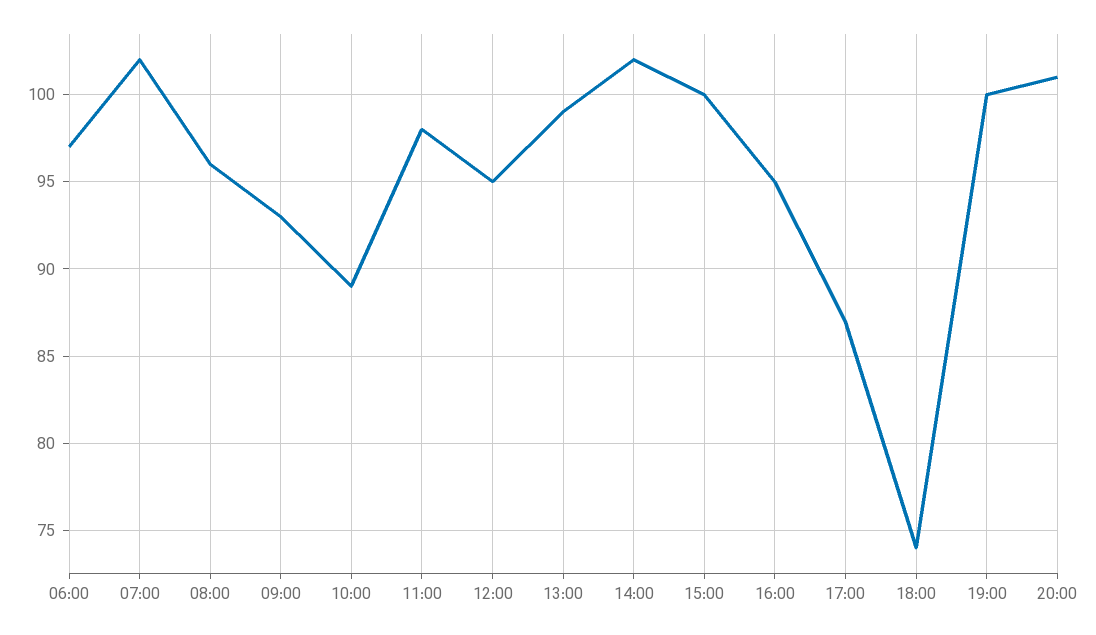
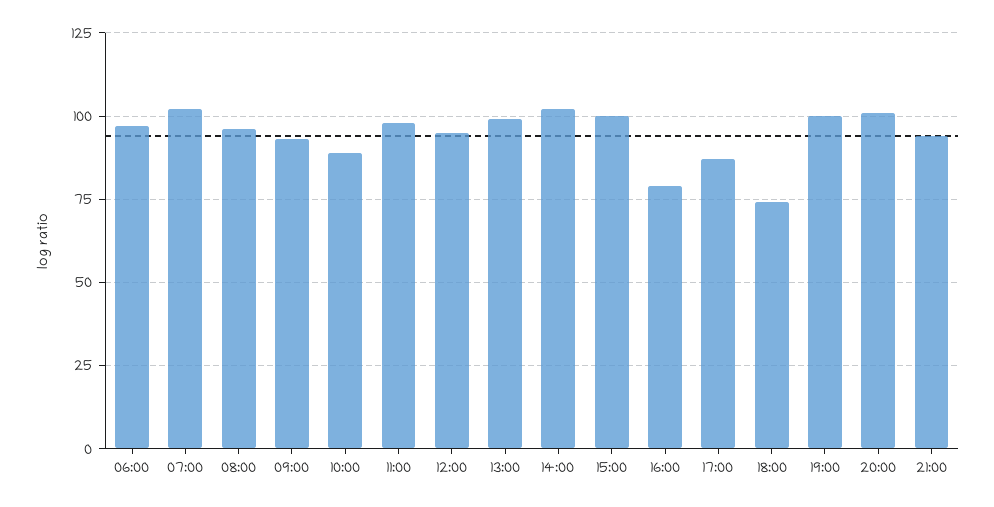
16:00: 95 -> 80
21:00: none -> 95

